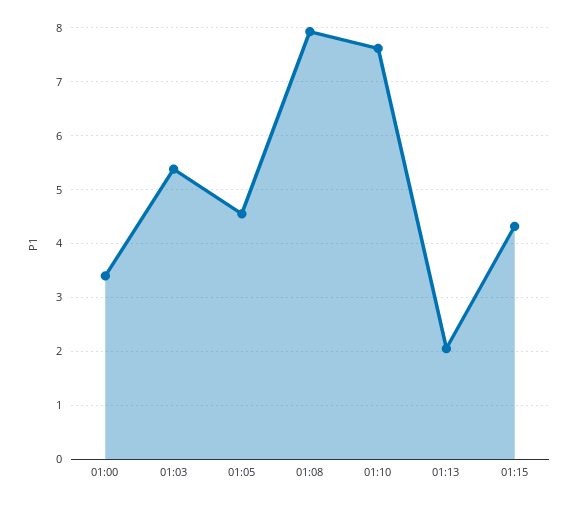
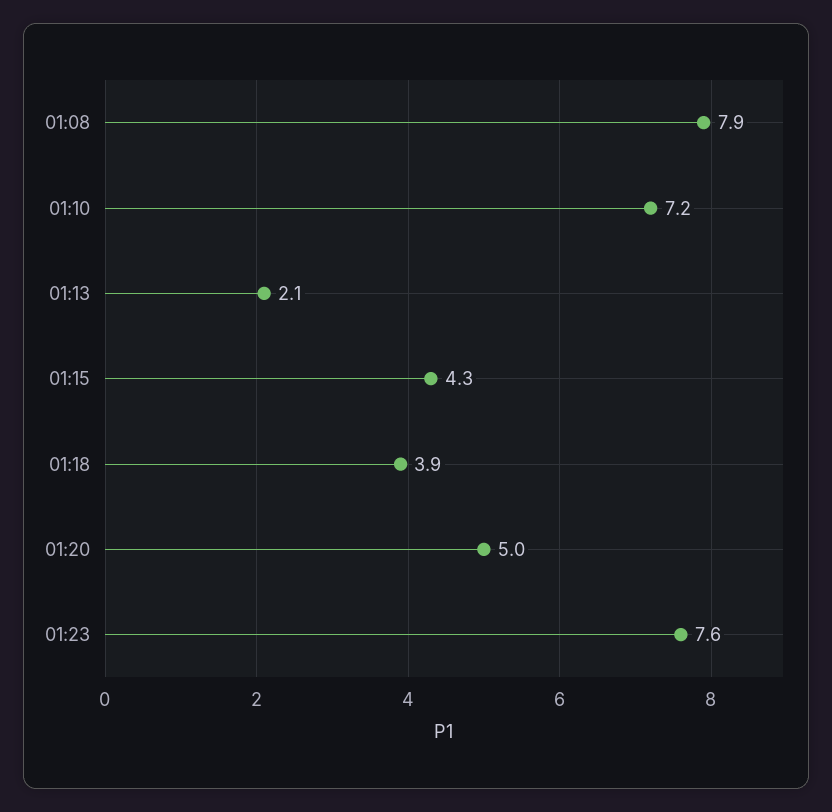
01:00: 3.4 -> none
01:03: 5.4 -> none
01:05: 4.6 -> none
01:10: 7.6 -> 7.2
01:18: none -> 3.9
01:20: none -> 5
01:23: none -> 7.6

